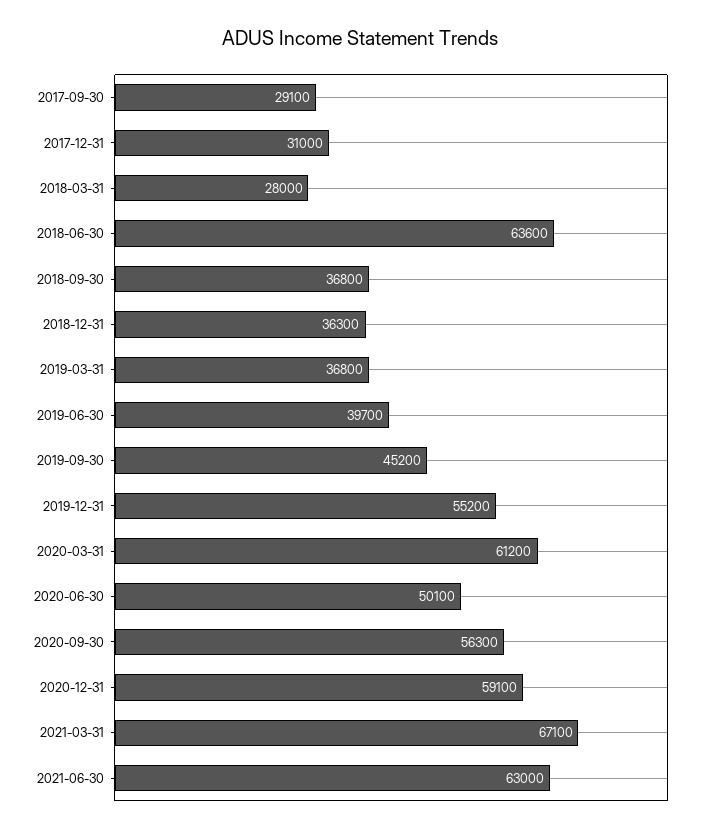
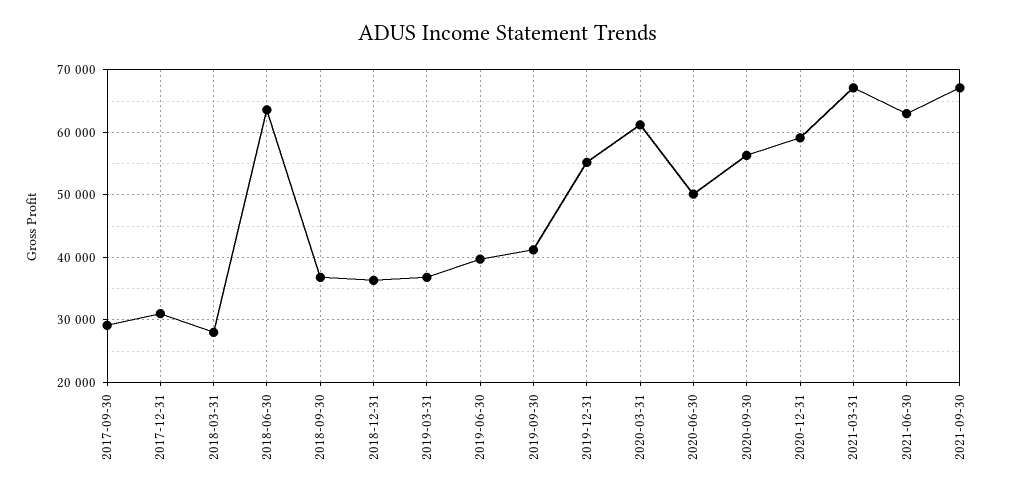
2019-09-30: 45200 -> 41000
2021-09-30: none -> 67000

